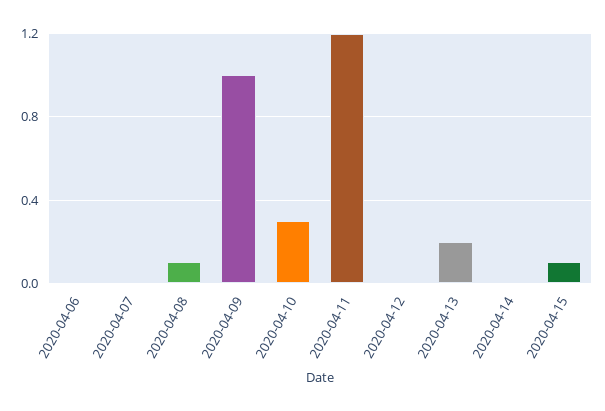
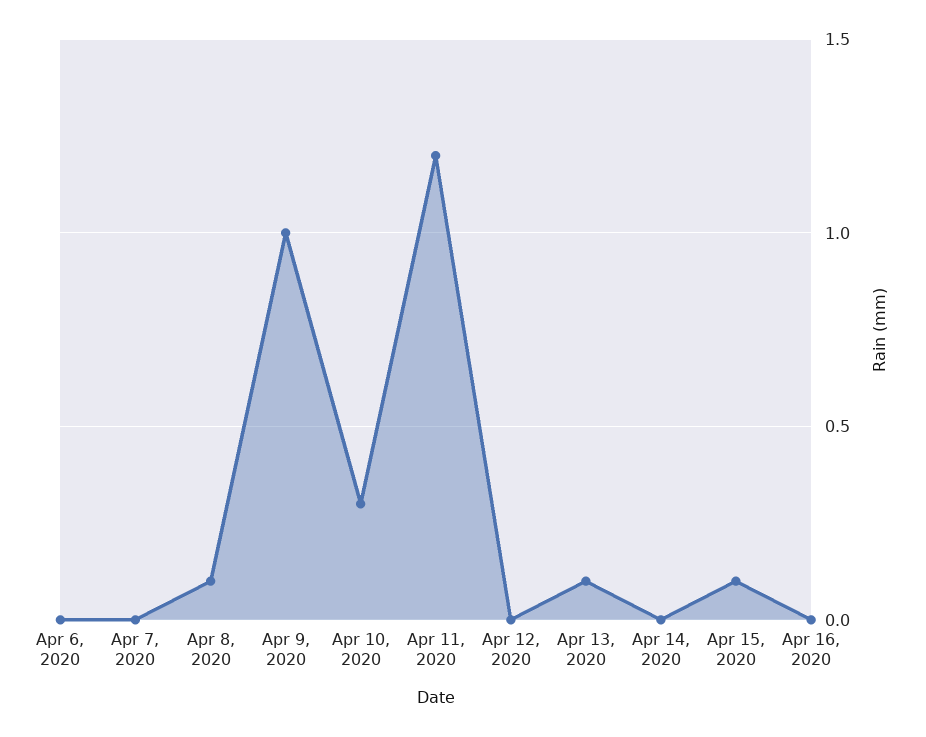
2020-04-13: 0.2 -> 0.1
Apr 16, 2020: none -> 0

